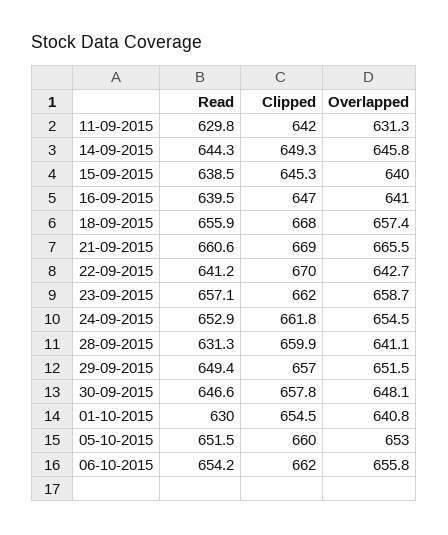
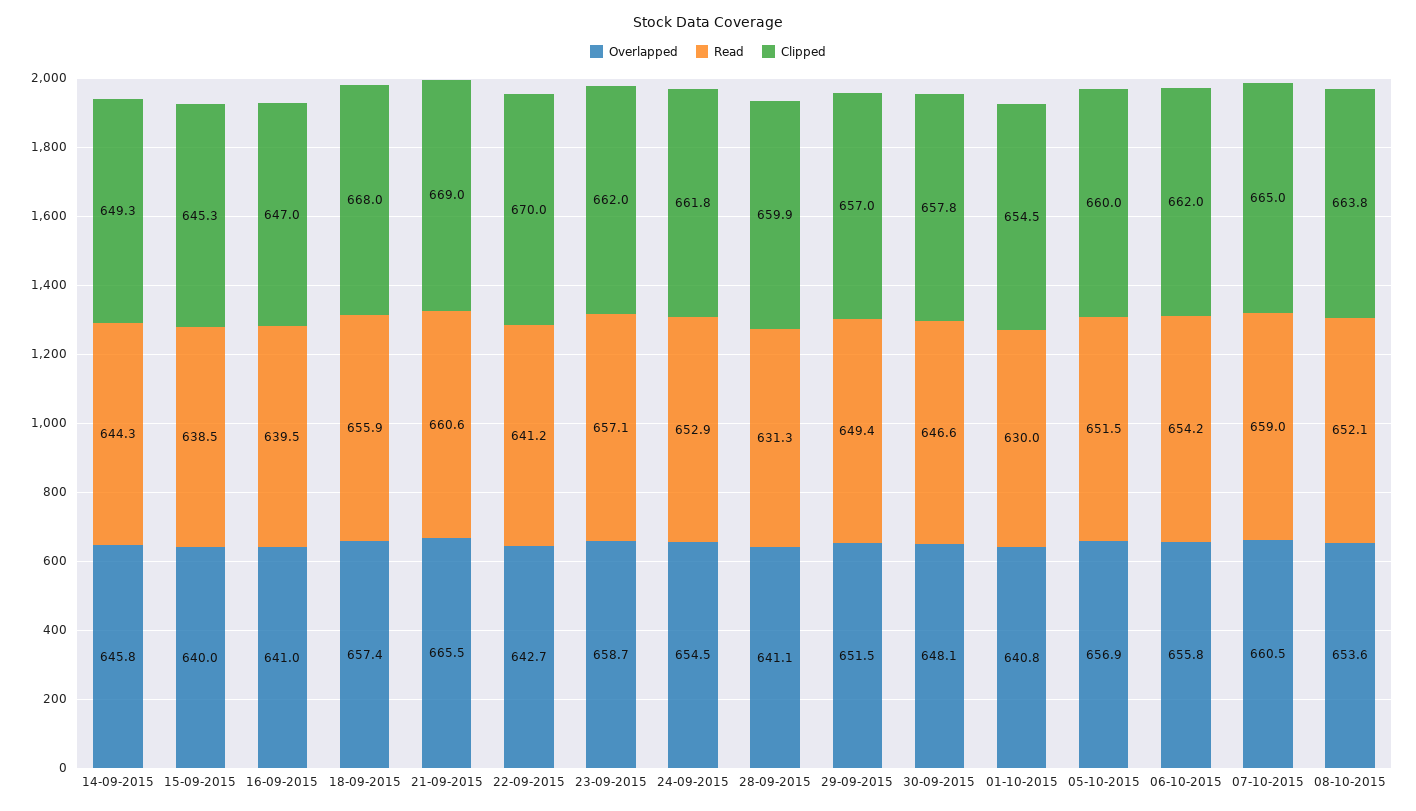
Read, 11-09-2015: 629.8 -> none
Clipped, 11-09-2015: 642 -> none
Overlapped, 11-09-2015: 631.3 -> none
Overlapped, 05-10-2015: 653 -> 656.9
Overlapped, 07-10-2015: none -> 660.5
Read, 07-10-2015: none -> 659
Clipped, 07-10-2015: none -> 665
Overlapped, 08-10-2015: none -> 653.6
Read, 08-10-2015: none -> 652.1
Clipped, 08-10-2015: none -> 663.8

